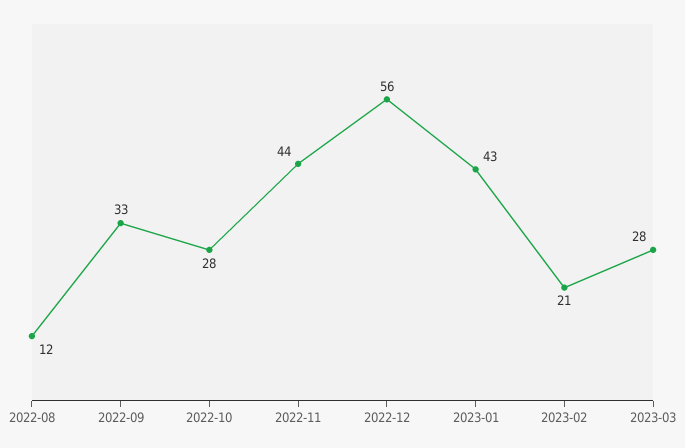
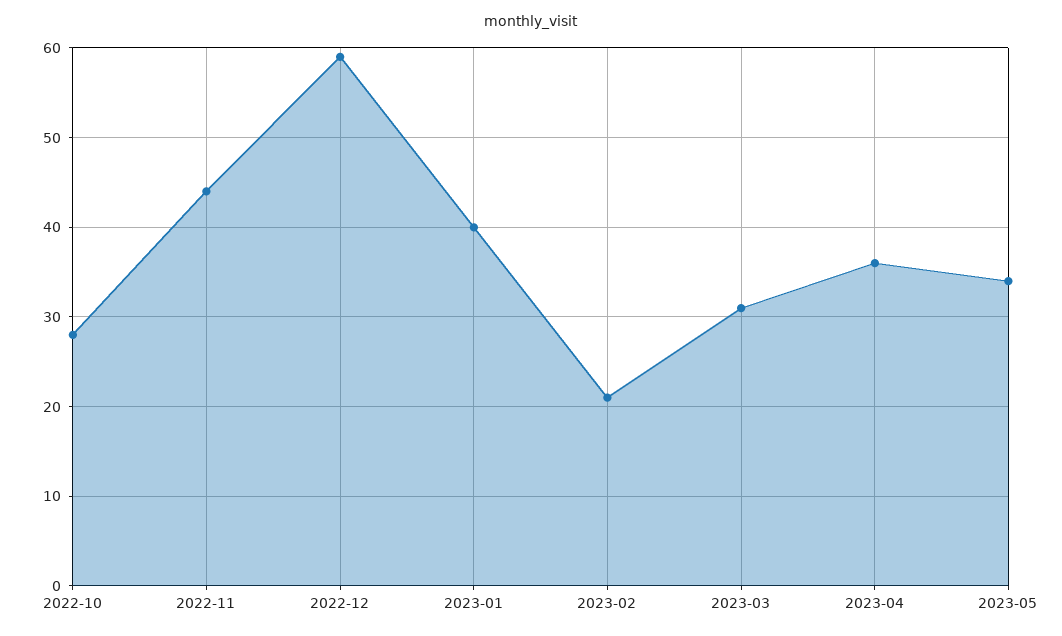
2022-08: 12 -> none
2022-09: 33 -> none
2022-12: 56 -> 59
2023-01: 43 -> 40
2023-03: 28 -> 31
2023-04: none -> 36
2023-05: none -> 34

